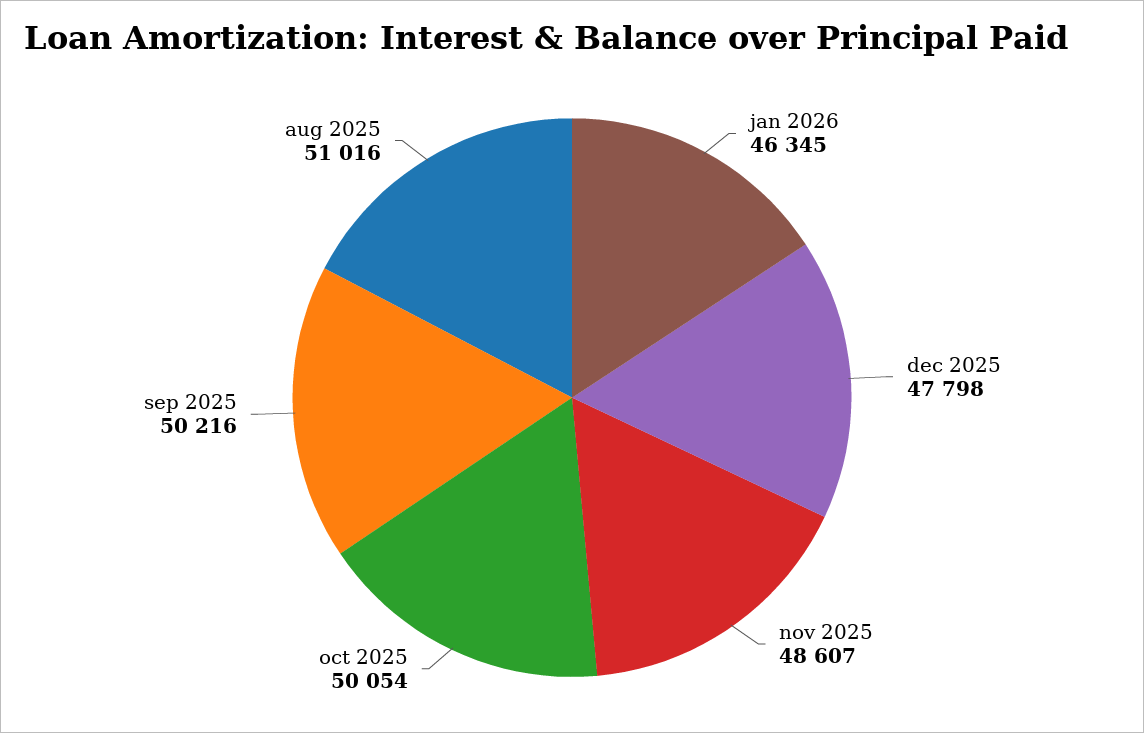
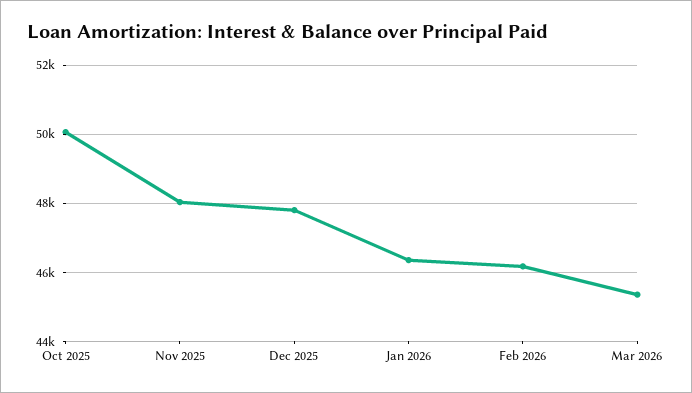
nov 2025: 48607 -> 48000
sep 2025: 50216 -> none
aug 2025: 51016 -> none
Feb 2026: none -> 46200
Mar 2026: none -> 45400

